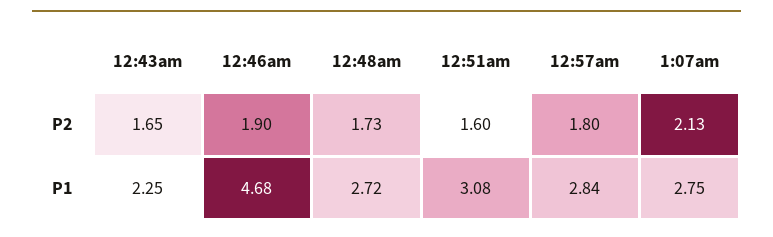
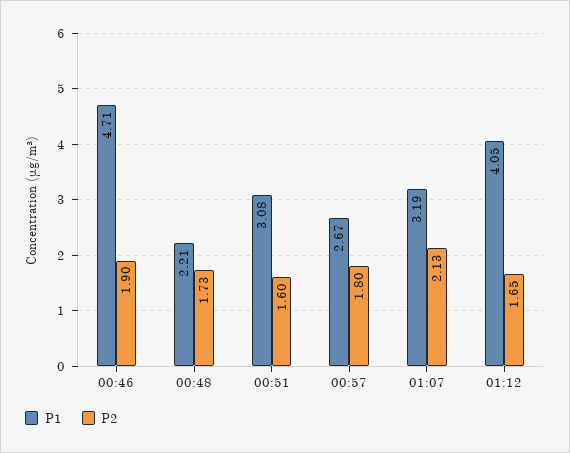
P2, 12:43am: 1.65 -> none
P1, 12:43am: 2.25 -> none
P1, 12:46am: 4.68 -> 4.71
P1, 12:48am: 2.72 -> 2.21
P1, 12:57am: 2.84 -> 2.67
P1, 1:07am: 2.75 -> 3.19
P1, 01:12: none -> 4.05
P2, 01:12: none -> 1.65

